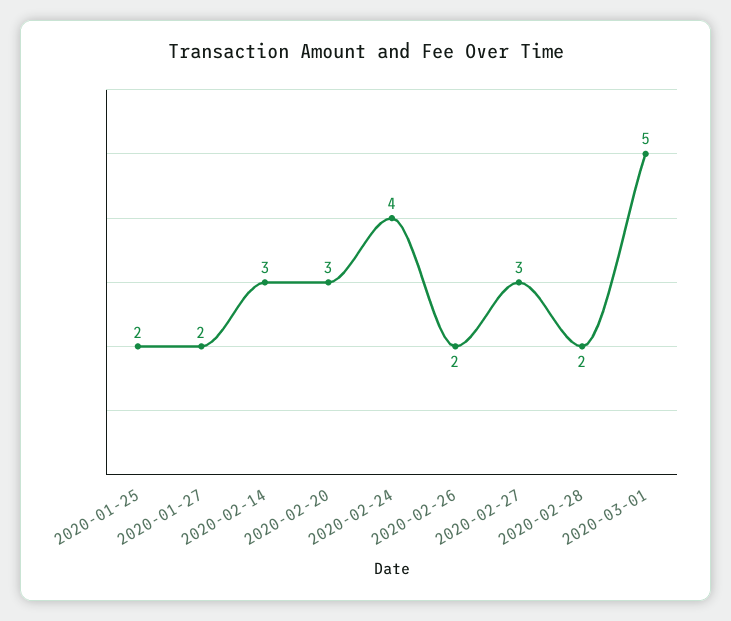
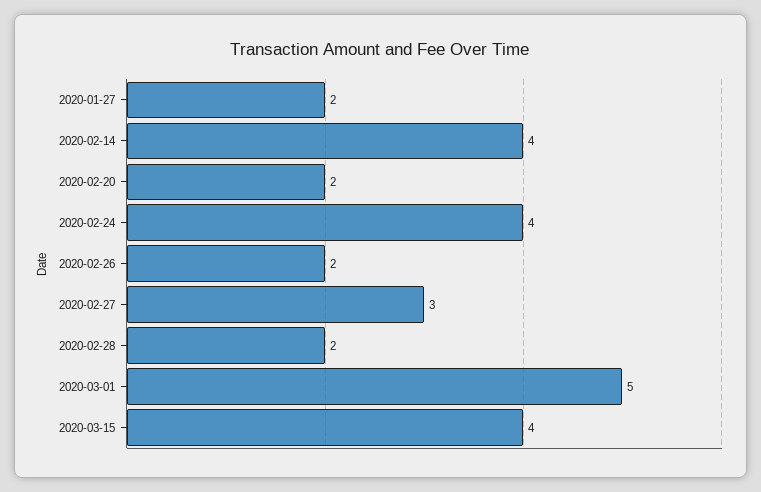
2020-01-25: 2 -> none
2020-02-14: 3 -> 4
2020-02-20: 3 -> 2
2020-03-15: none -> 4

